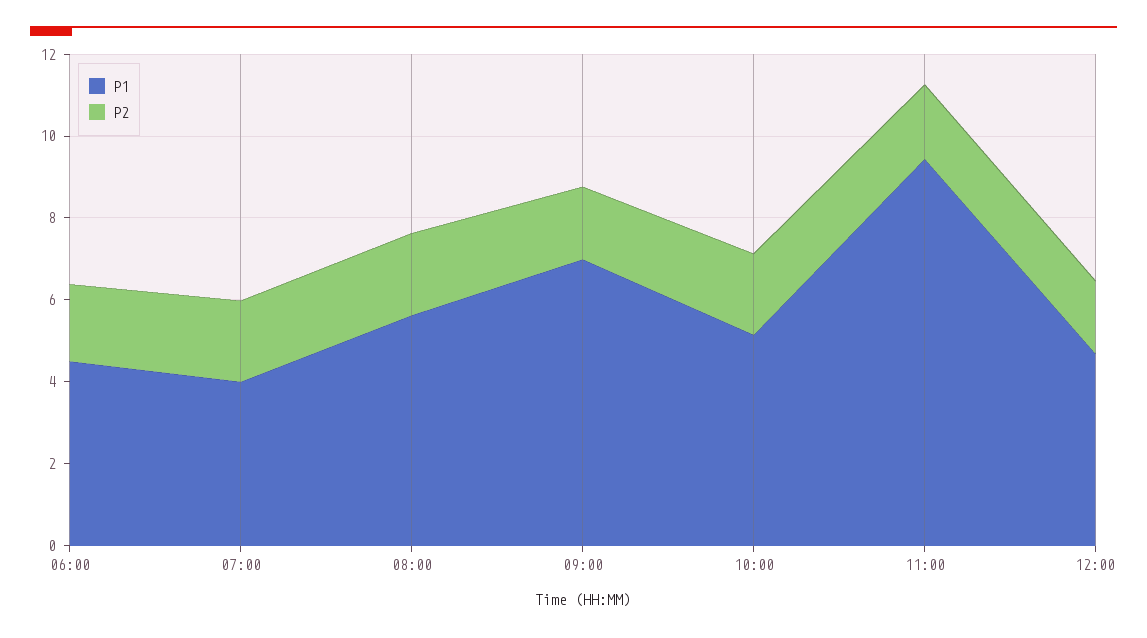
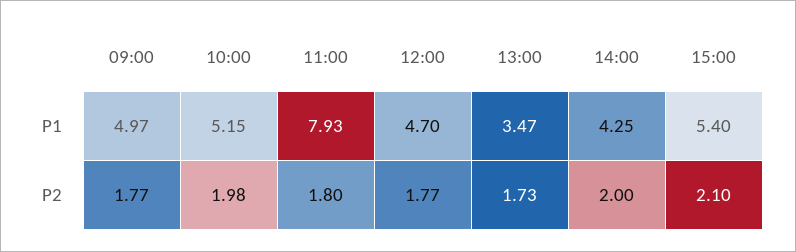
P1, 06:00: 4.5 -> none
P2, 06:00: 2 -> none
P1, 07:00: 4 -> none
P2, 07:00: 2 -> none
P1, 08:00: 5.5 -> none
P2, 08:00: 2 -> none
P1, 09:00: 7 -> 4.97
P1, 11:00: 9.5 -> 7.93
P1, 13:00: none -> 3.47
P1, 14:00: none -> 4.25
P1, 15:00: none -> 5.4
P2, 13:00: none -> 1.73
P2, 14:00: none -> 2
P2, 15:00: none -> 2.1

